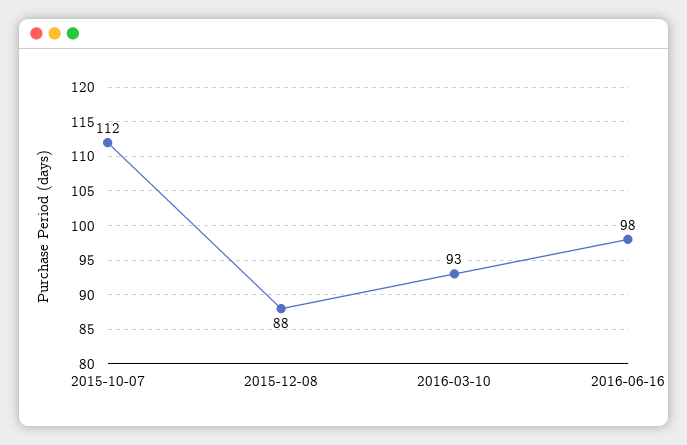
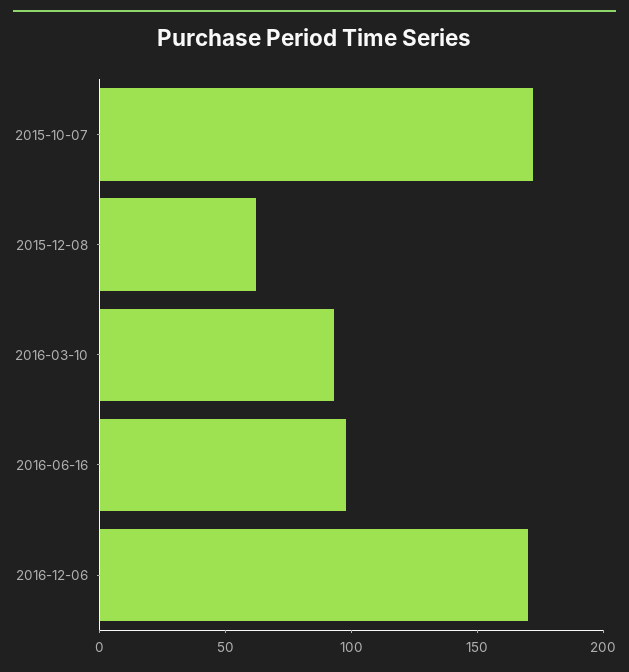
2015-10-07: 112 -> 170
2015-12-08: 88 -> 60
2016-12-06: none -> 170

